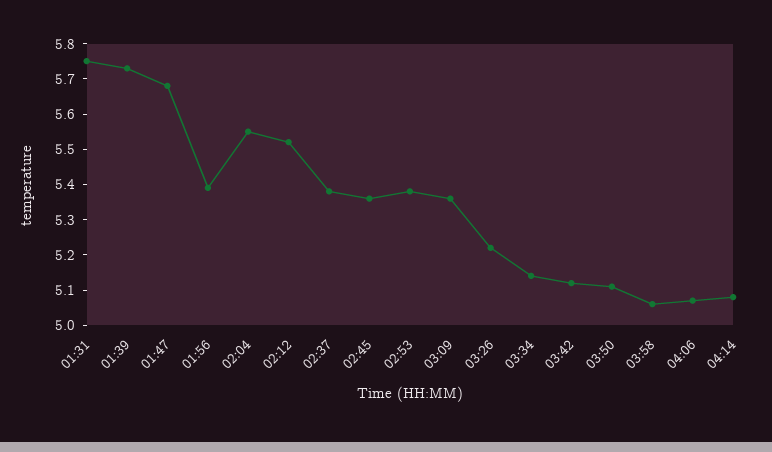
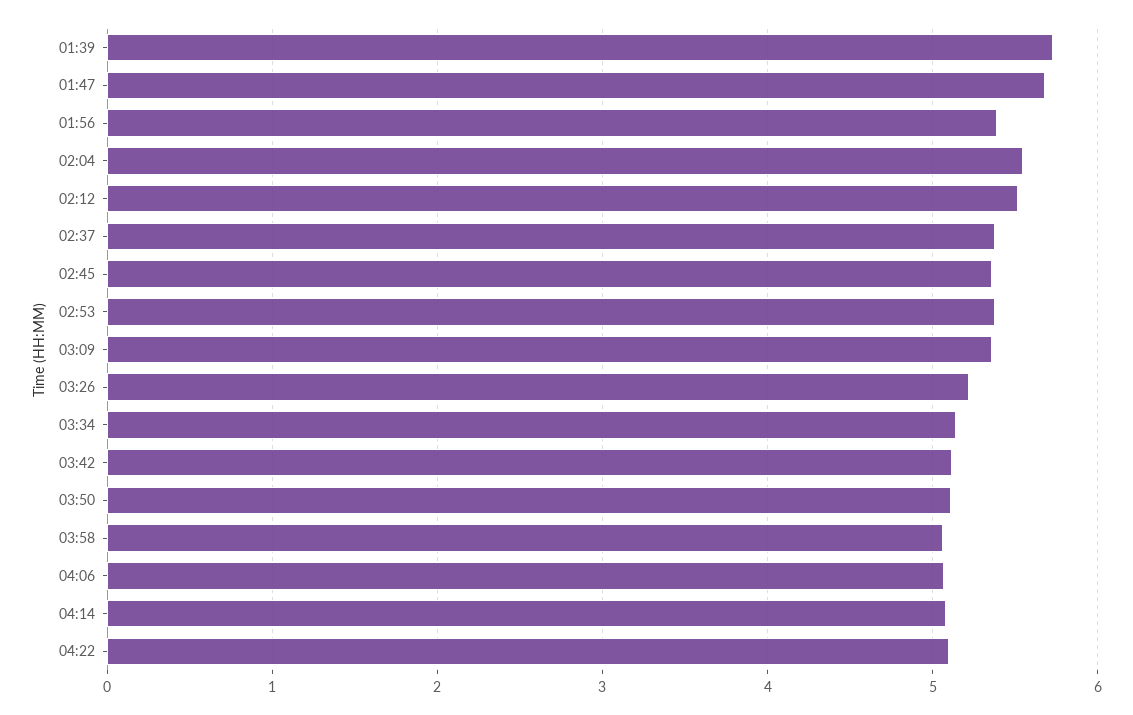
01:31: 5.75 -> none
04:22: none -> 5.1

